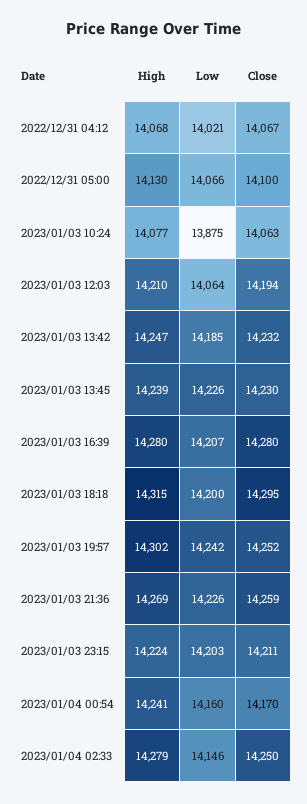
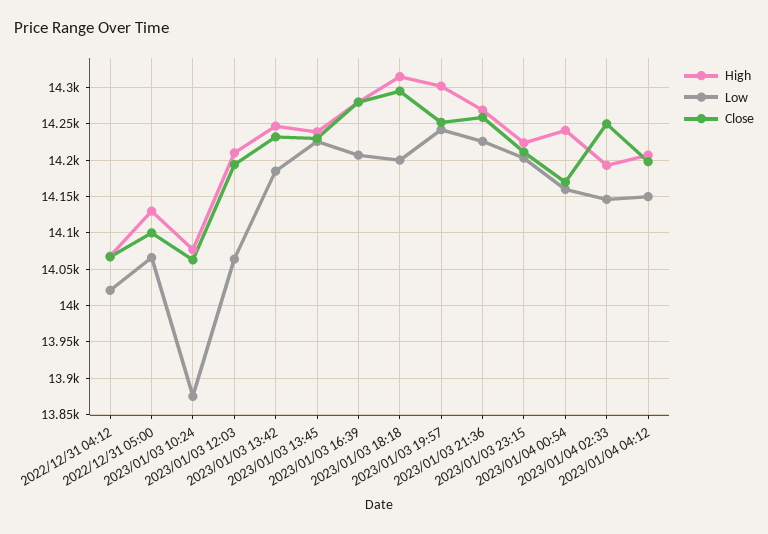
High, 2023/01/04 02:33: 14279 -> 14190
High, 2023/01/04 04:12: none -> 14210
Low, 2023/01/04 04:12: none -> 14150
Close, 2023/01/04 04:12: none -> 14200

